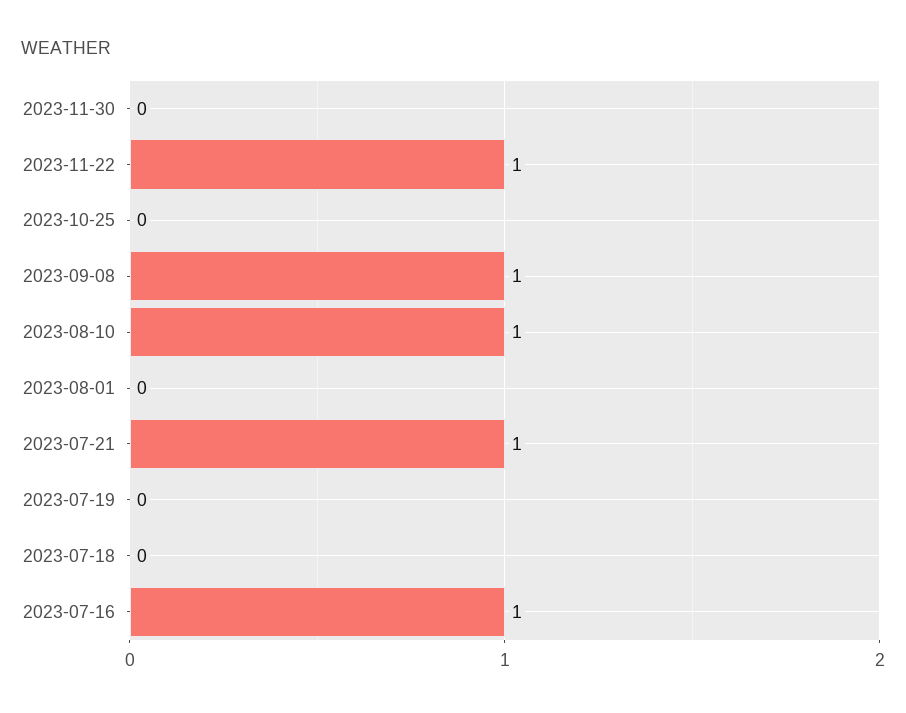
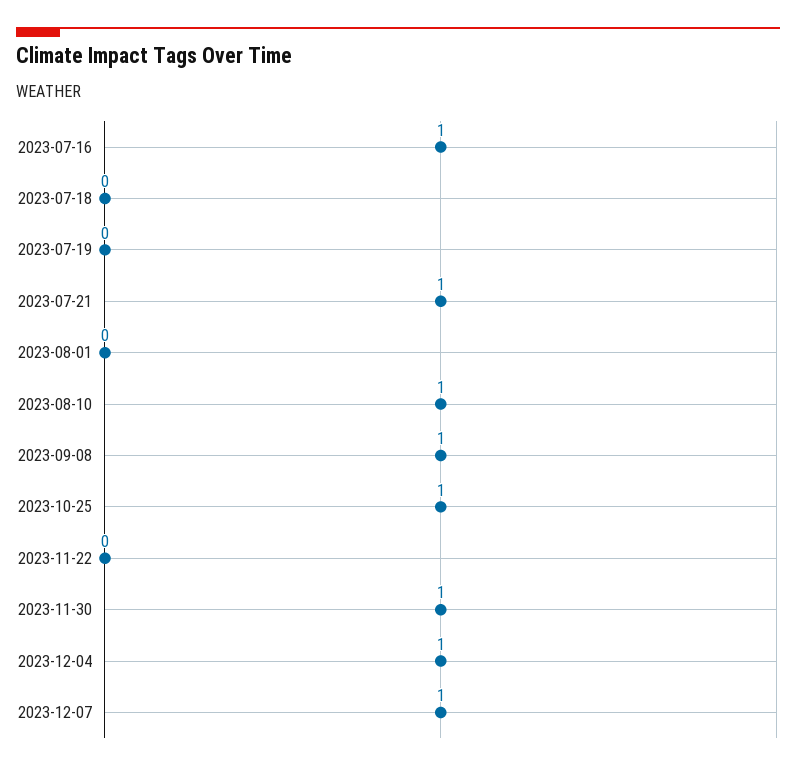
2023-11-30: 0 -> 1
2023-11-22: 1 -> 0
2023-10-25: 0 -> 1
2023-12-04: none -> 1
2023-12-07: none -> 1

